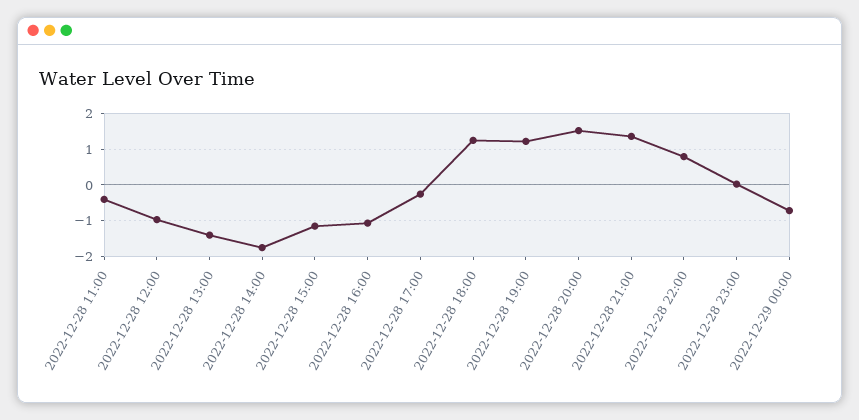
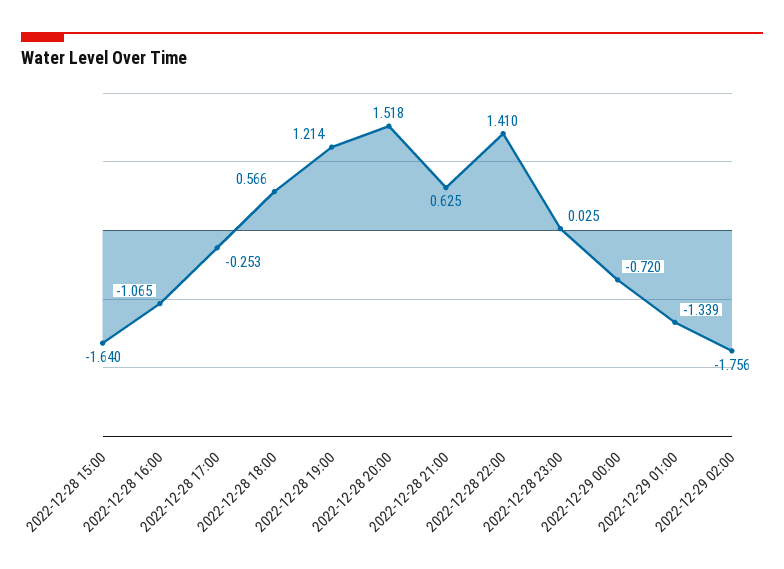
2022-12-28 11:00: -0.4 -> none
2022-12-28 12:00: -1 -> none
2022-12-28 13:00: -1.4 -> none
2022-12-28 14:00: -1.8 -> none
2022-12-28 15:00: -1.2 -> -1.64
2022-12-28 18:00: 1.2 -> 0.566
2022-12-28 21:00: 1.4 -> 0.625
2022-12-28 22:00: 0.8 -> 1.41
2022-12-29 01:00: none -> -1.339
2022-12-29 02:00: none -> -1.756

